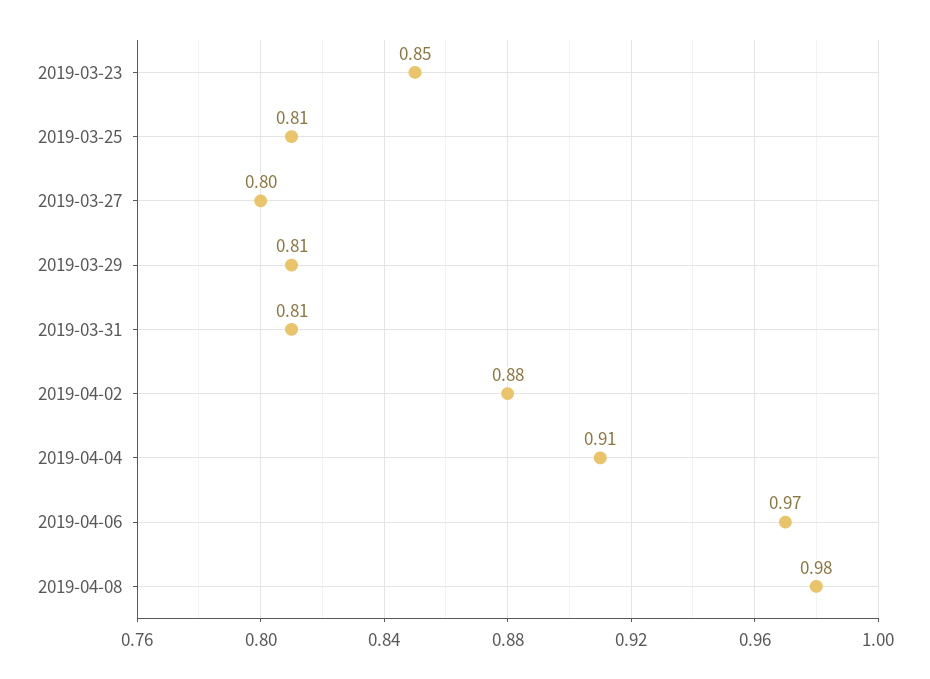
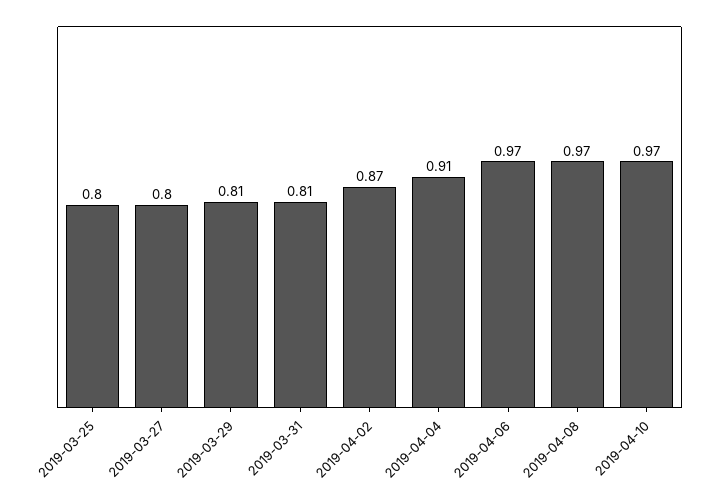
2019-03-23: 0.85 -> none
2019-03-25: 0.81 -> 0.8
2019-04-02: 0.88 -> 0.87
2019-04-08: 0.98 -> 0.97
2019-04-10: none -> 0.97

